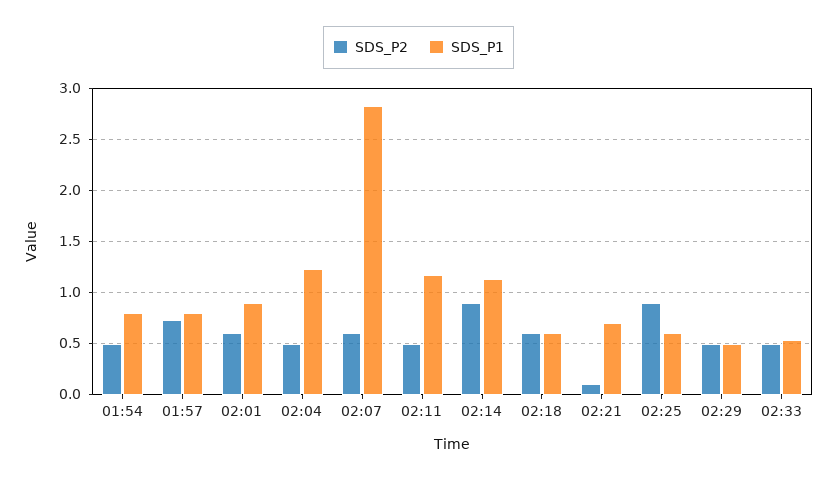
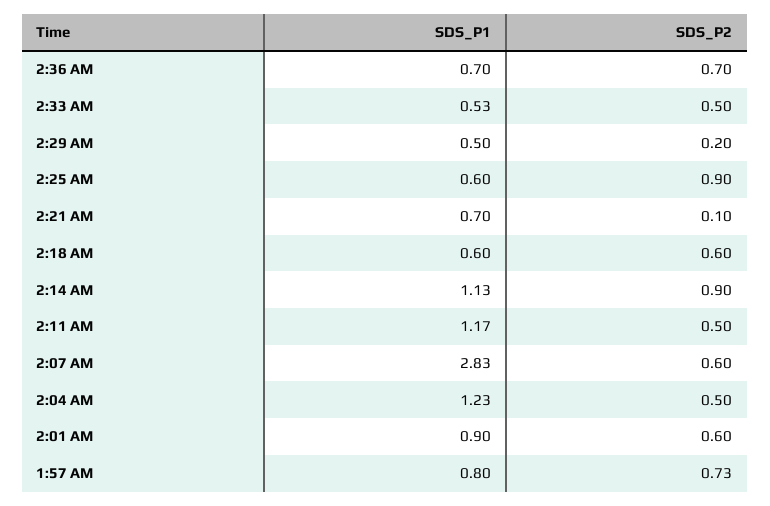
SDS_P2, 01:54: 0.5 -> none
SDS_P1, 01:54: 0.8 -> none
SDS_P2, 02:29: 0.5 -> 0.2
SDS_P1, 2:36 AM: none -> 0.7
SDS_P2, 2:36 AM: none -> 0.7

